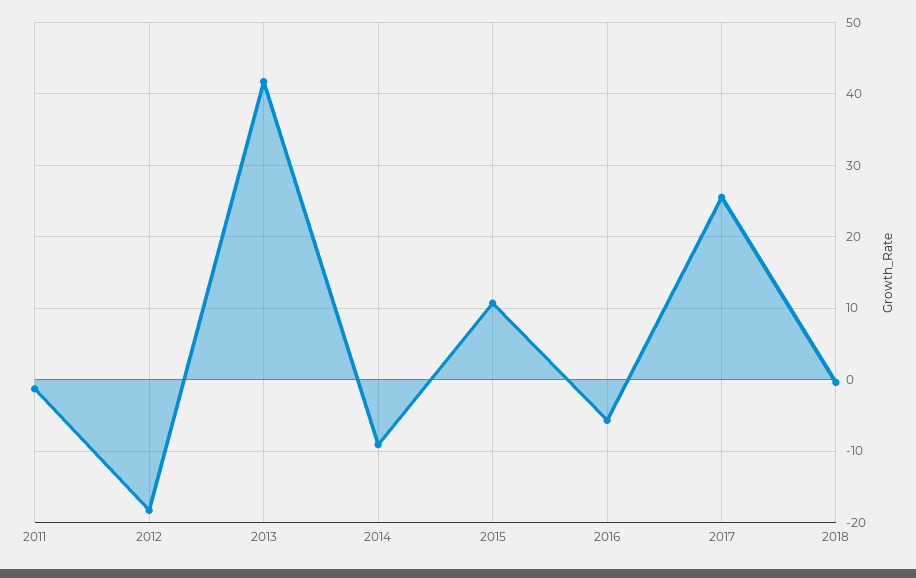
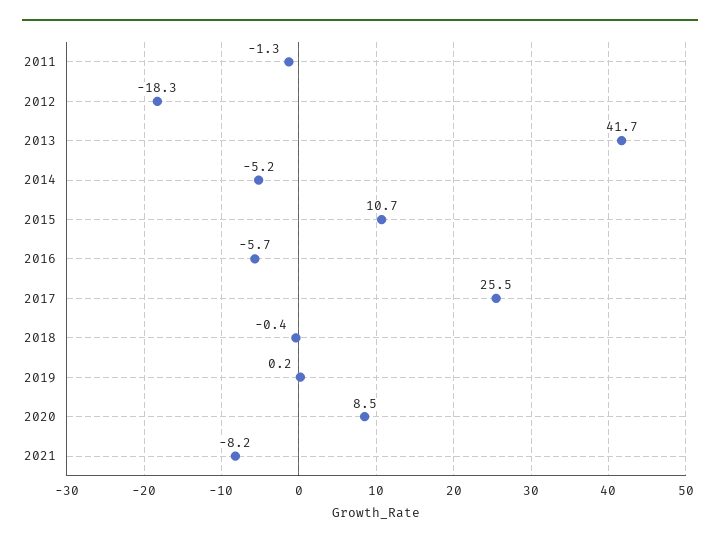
2014: -9 -> -5.2
2019: none -> 0.2
2020: none -> 8.5
2021: none -> -8.2

